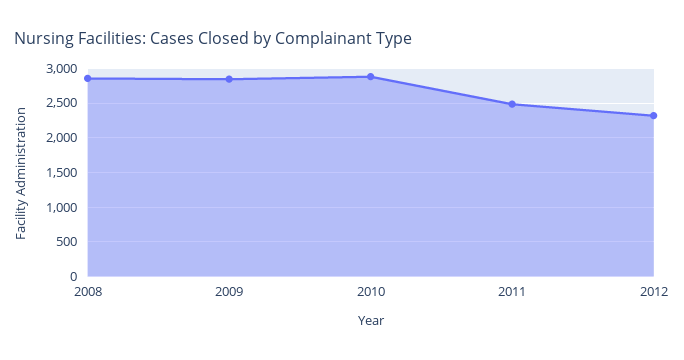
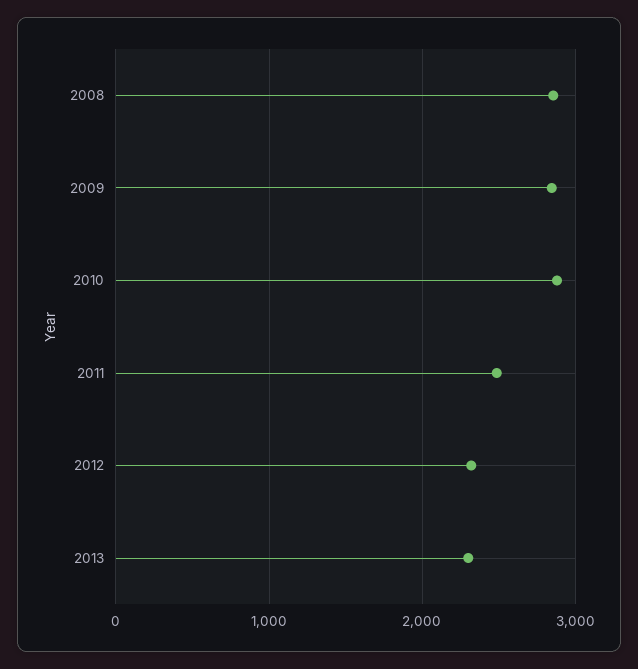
2013: none -> 2300

